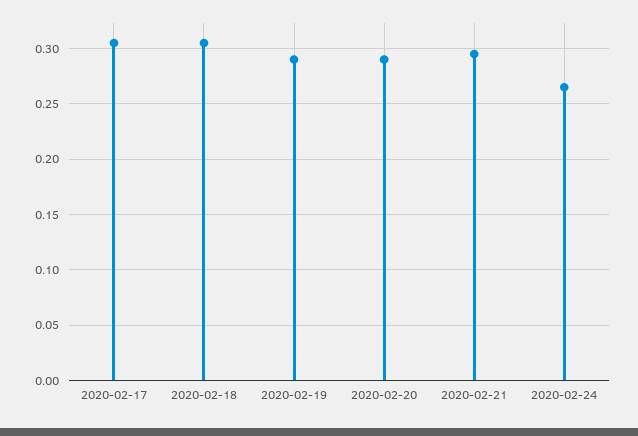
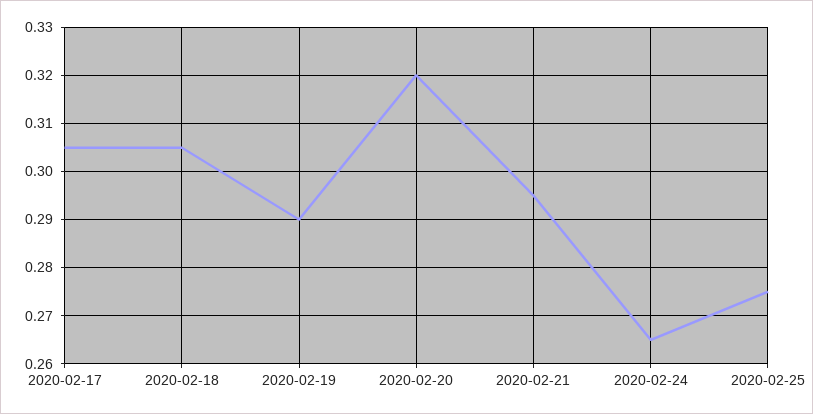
2020-02-20: 0.29 -> 0.32
2020-02-25: none -> 0.275

